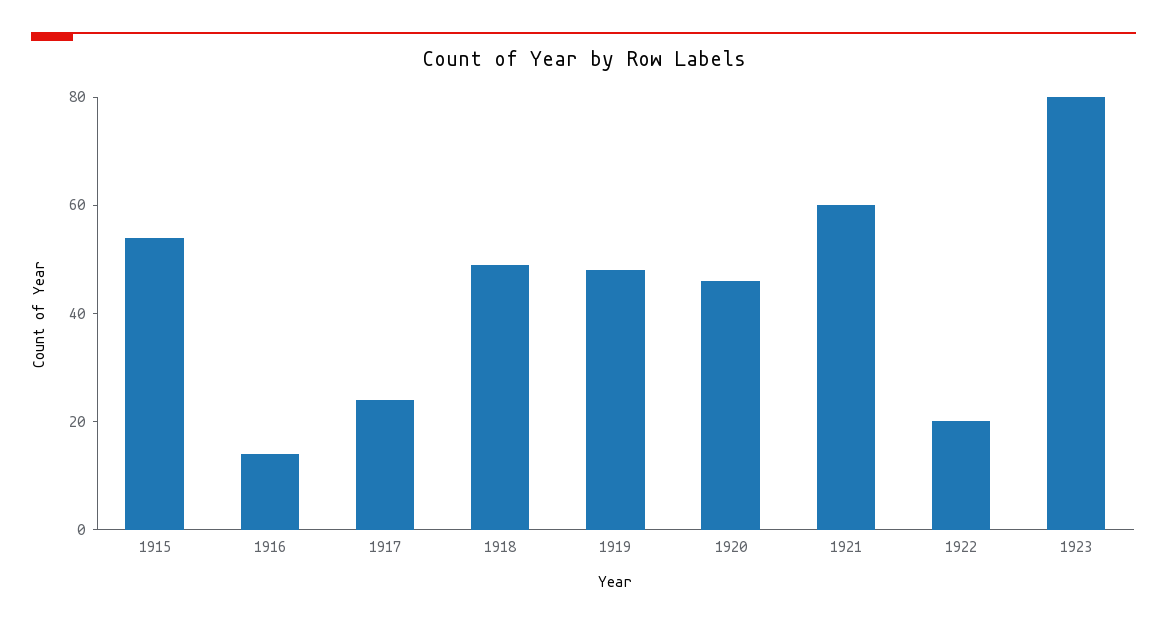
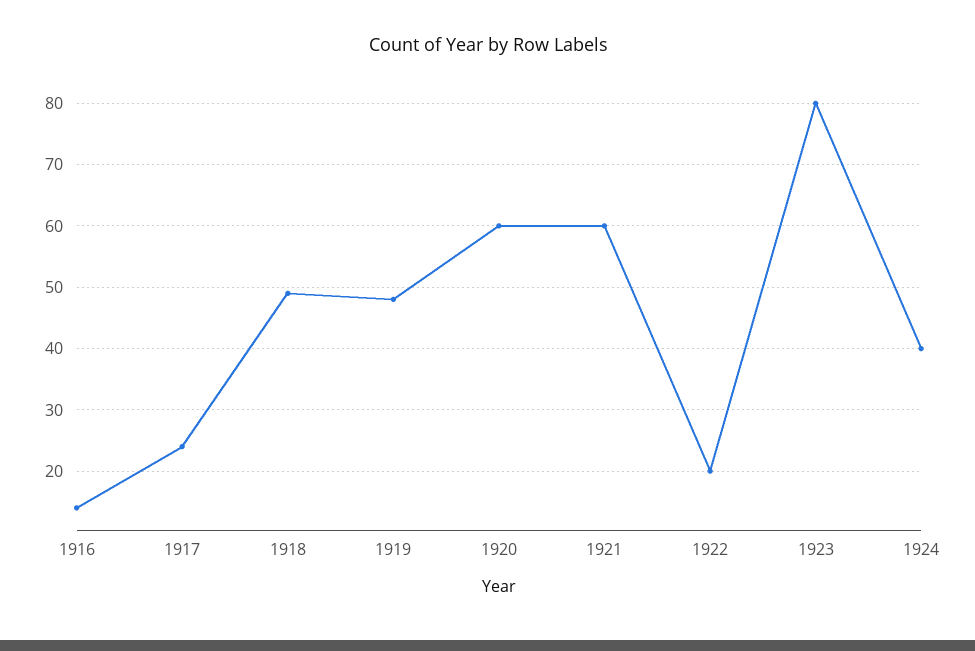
1915: 55 -> none
1920: 45 -> 60
1924: none -> 40

